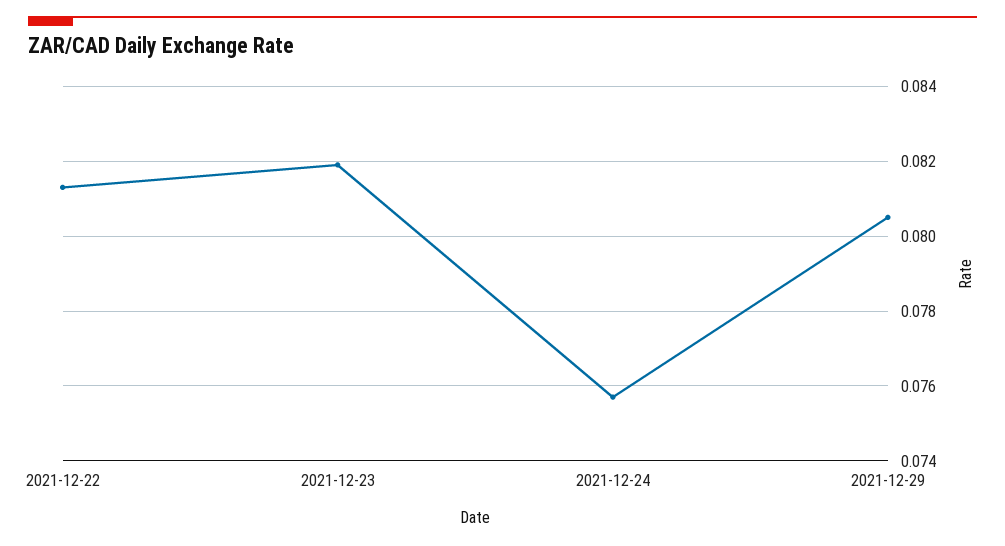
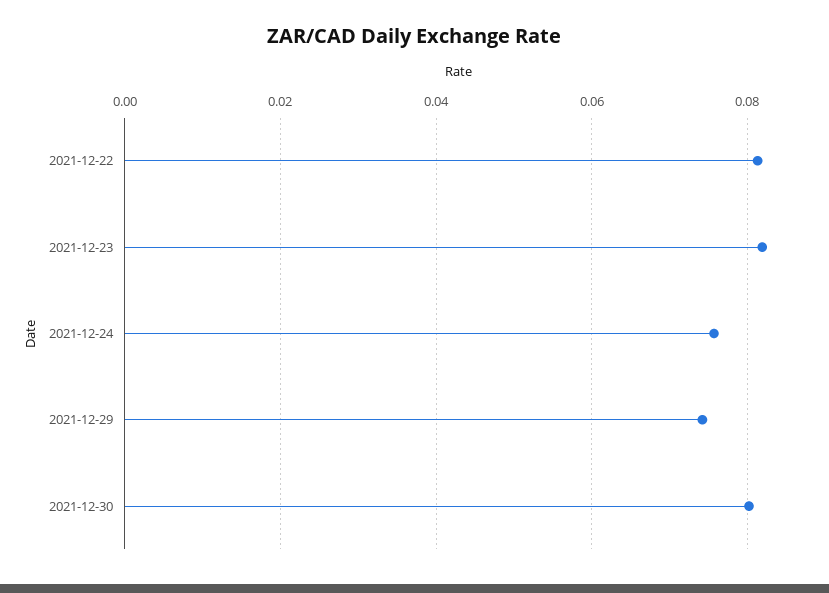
2021-12-29: 0.0805 -> 0.074
2021-12-30: none -> 0.08

